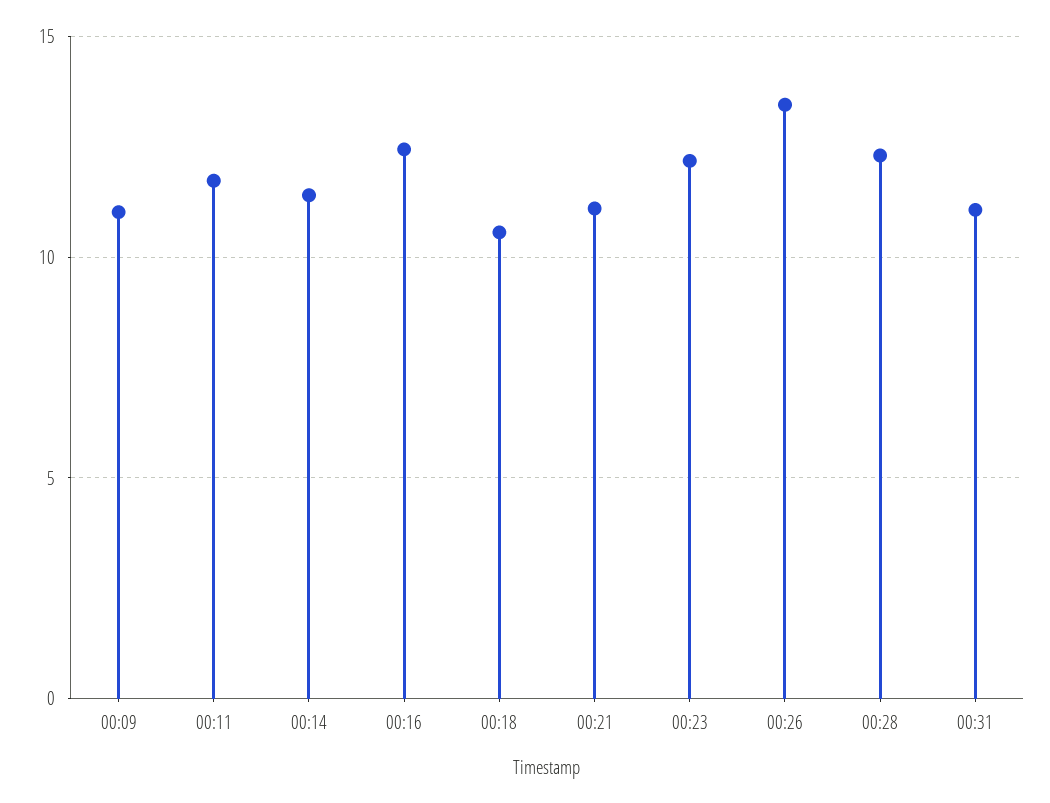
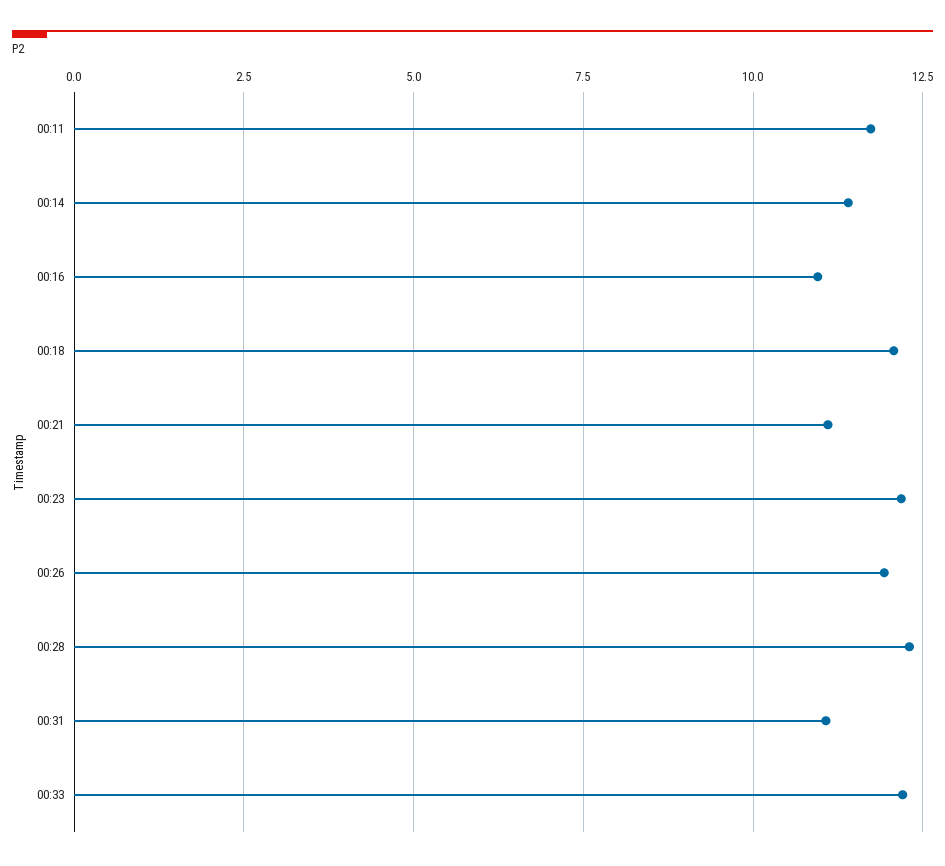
00:09: 11 -> none
00:16: 12.5 -> 11
00:18: 10.5 -> 12
00:26: 13.5 -> 12
00:33: none -> 12.25

